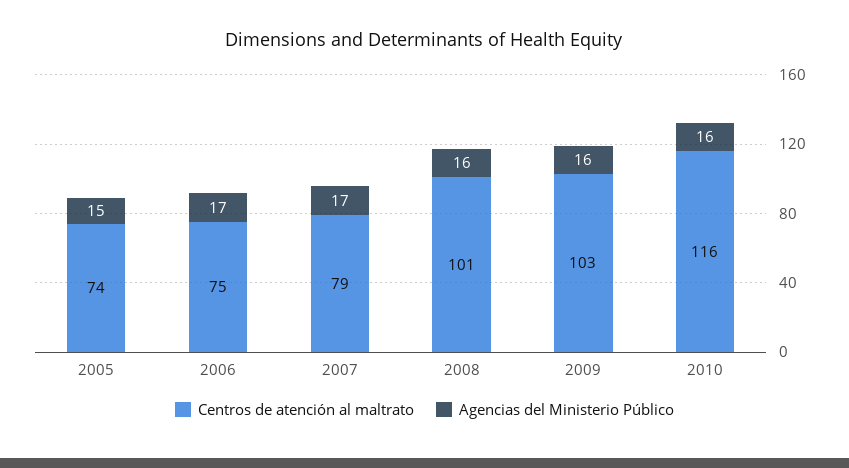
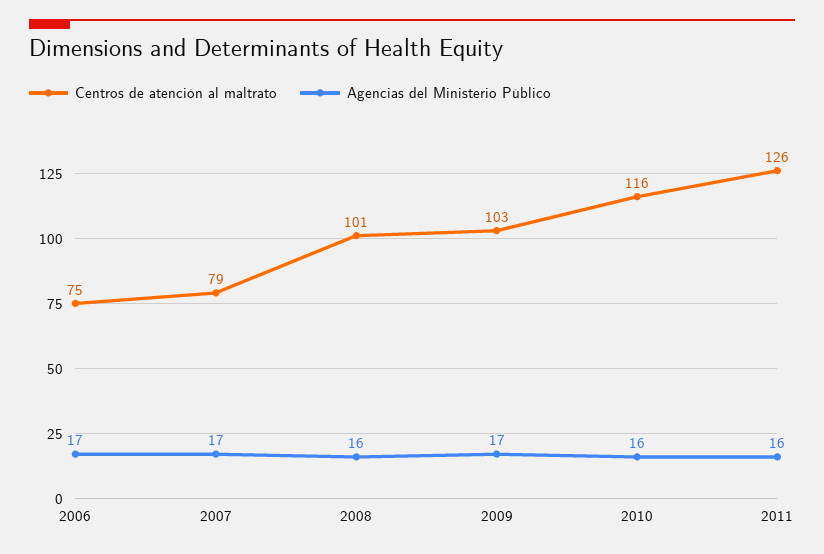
Centros de atención al maltrato, 2005: 74 -> none
Agencias del Ministerio Público, 2005: 15 -> none
Agencias del Ministerio Público, 2009: 16 -> 17
Centros de atención al maltrato, 2011: none -> 126
Agencias del Ministerio Público, 2011: none -> 16

